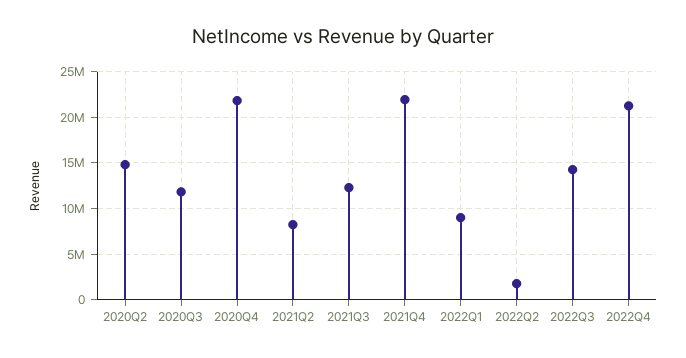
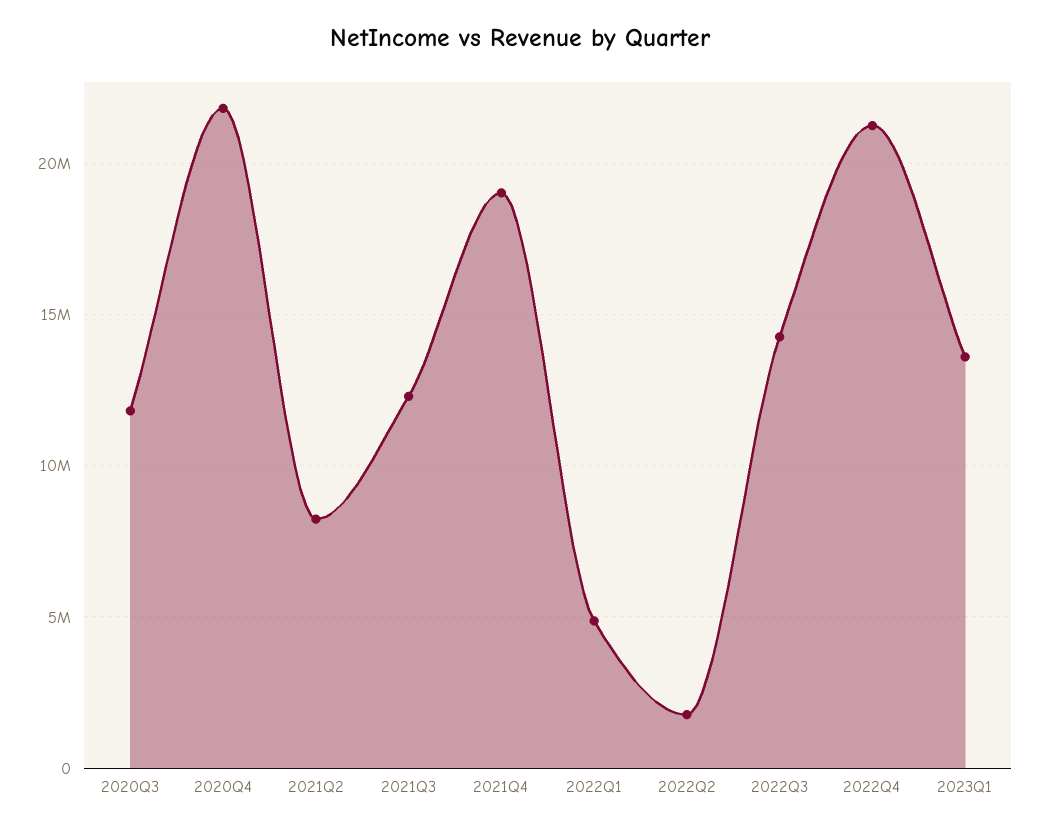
2020Q2: 15000000 -> none
2021Q4: 22000000 -> 19000000
2022Q1: 9000000 -> 5000000
2023Q1: none -> 13500000

